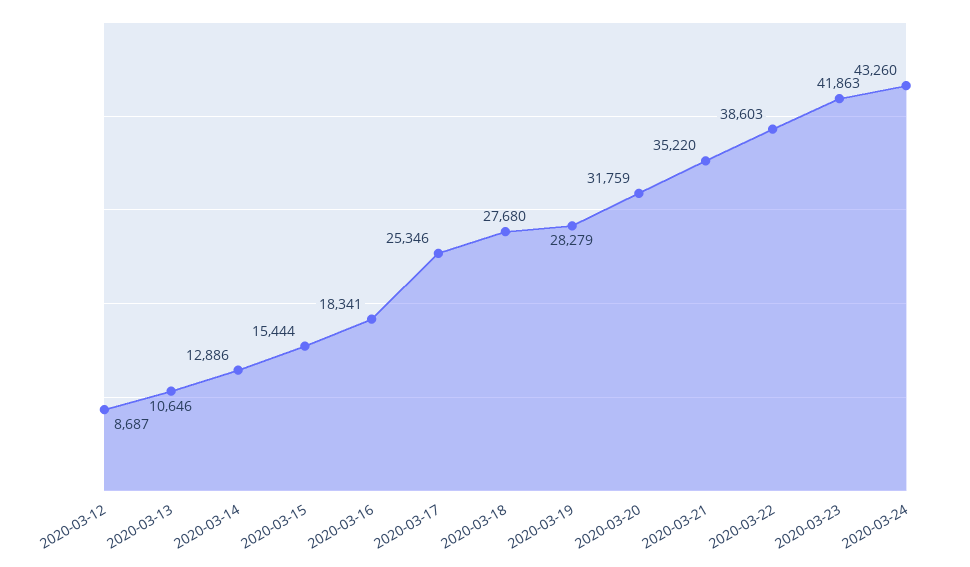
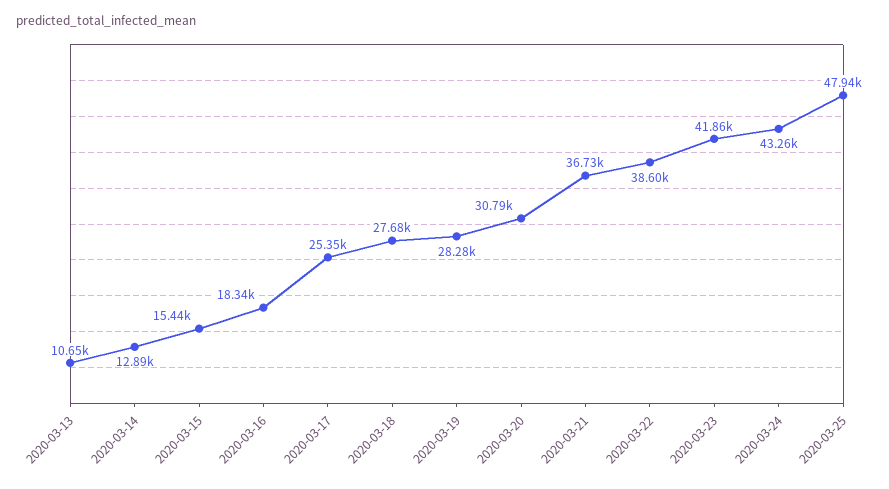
2020-03-12: 8687 -> none
2020-03-20: 31759 -> 30790
2020-03-21: 35220 -> 36730
2020-03-25: none -> 47940

